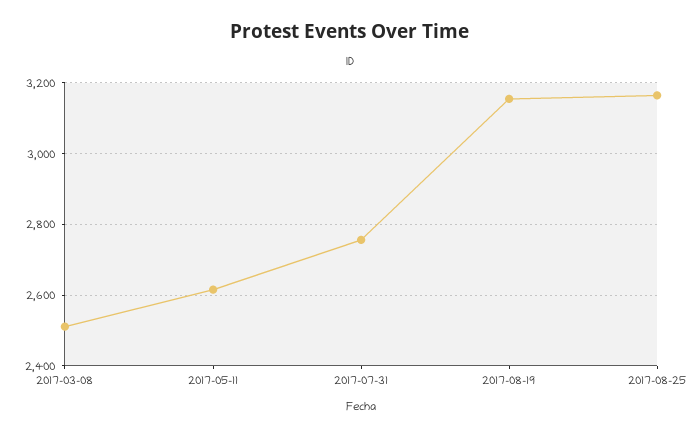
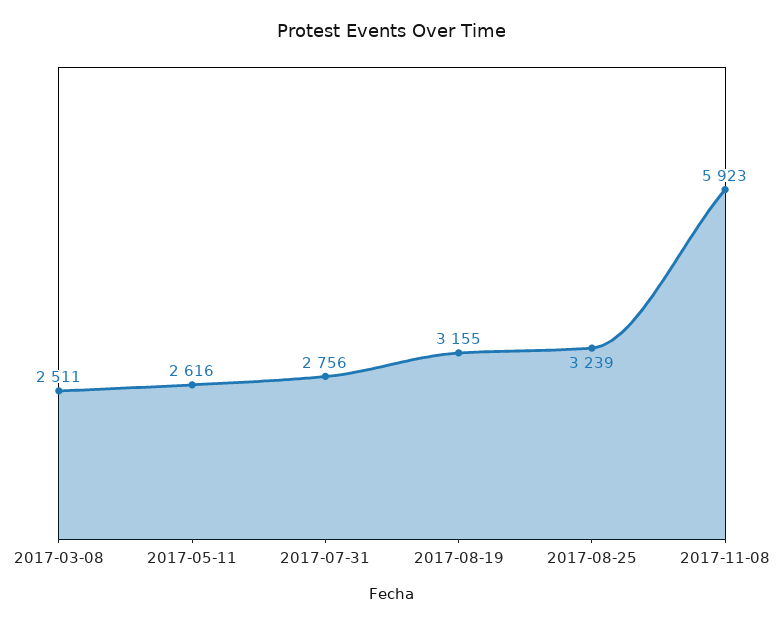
2017-08-25: 3160 -> 3239
2017-11-08: none -> 5923

